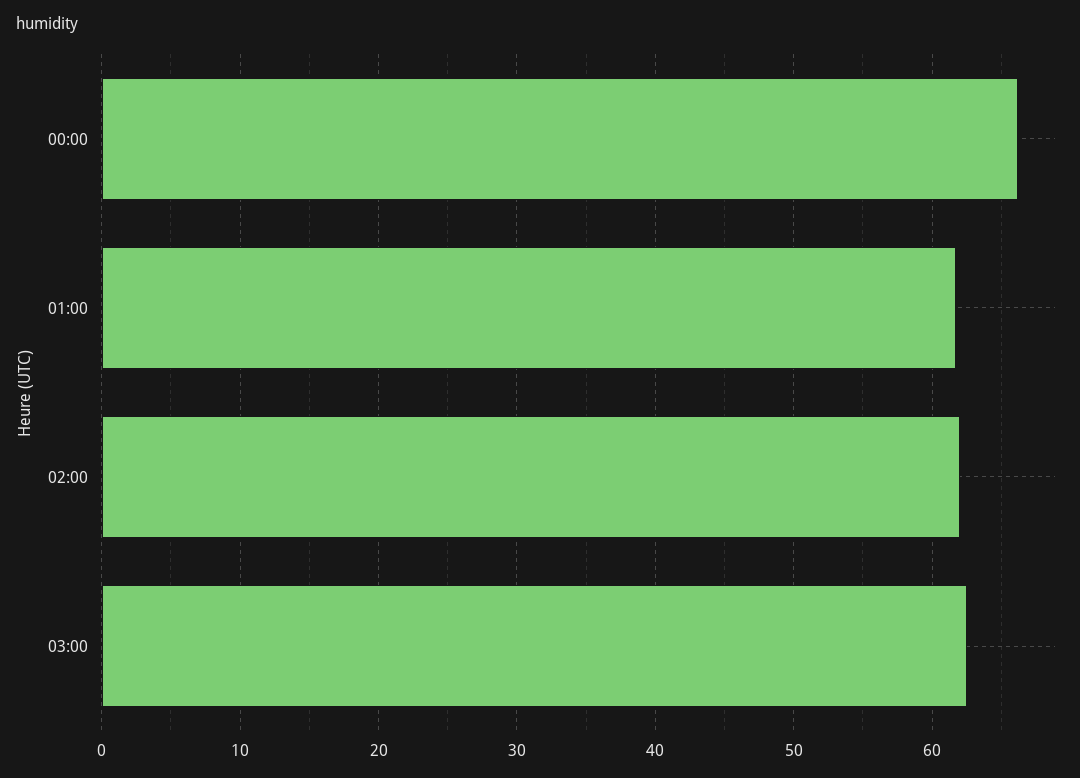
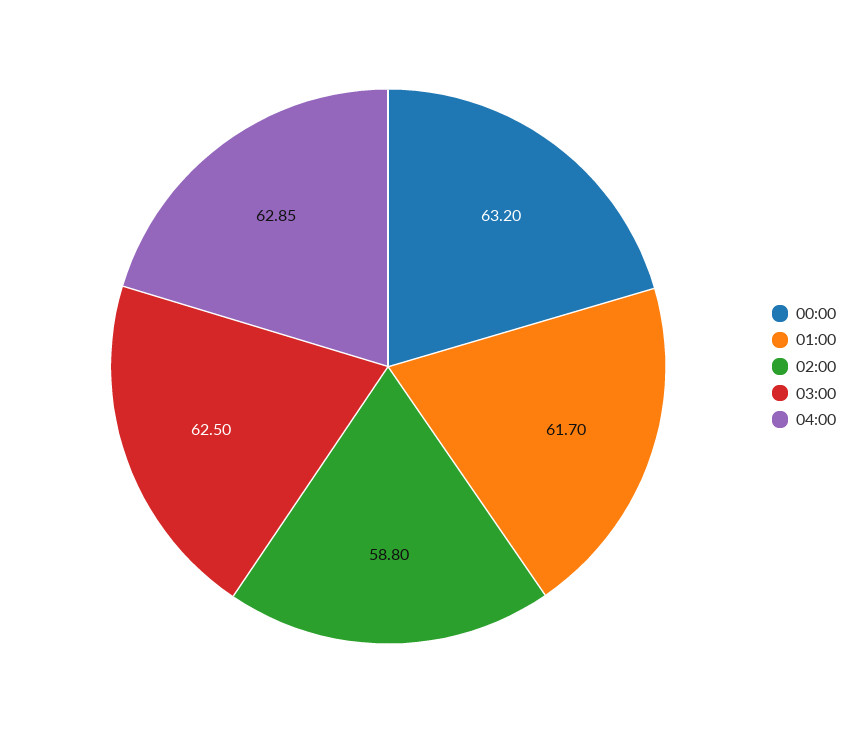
00:00: 66 -> 63.2
02:00: 62 -> 58.8
04:00: none -> 62.85

